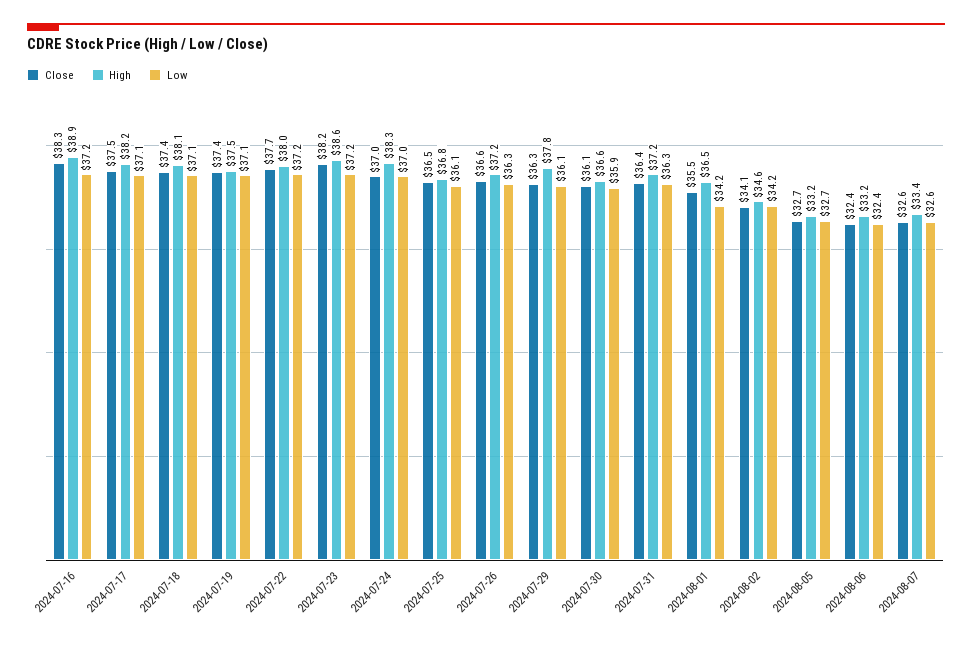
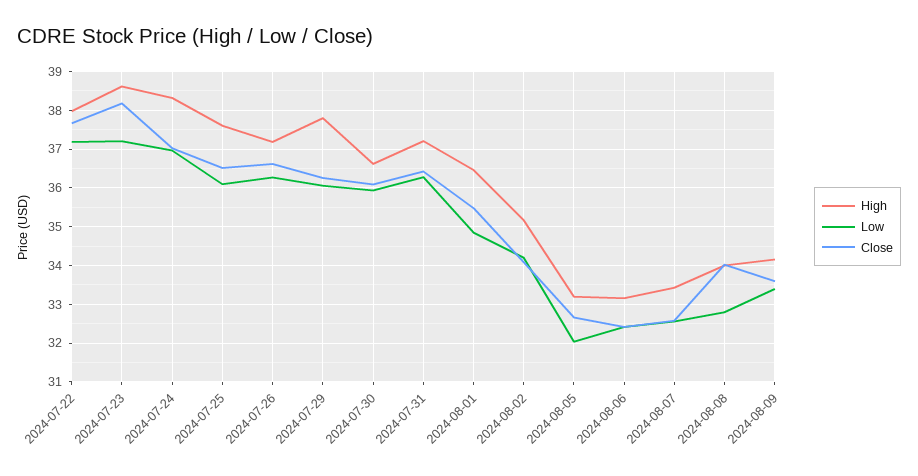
Close, 2024-07-16: 38.3 -> none
High, 2024-07-16: 38.9 -> none
Low, 2024-07-16: 37.2 -> none
Close, 2024-07-17: 37.5 -> none
High, 2024-07-17: 38.2 -> none
Low, 2024-07-17: 37.1 -> none
Close, 2024-07-18: 37.4 -> none
High, 2024-07-18: 38.1 -> none
Low, 2024-07-18: 37.1 -> none
Close, 2024-07-19: 37.4 -> none
High, 2024-07-19: 37.5 -> none
Low, 2024-07-19: 37.1 -> none
High, 2024-07-25: 36.8 -> 37.6
Low, 2024-08-01: 34.2 -> 34.8
High, 2024-08-02: 34.6 -> 35.2
Low, 2024-08-05: 32.7 -> 32
High, 2024-08-08: none -> 34
Low, 2024-08-08: none -> 32.8
Close, 2024-08-08: none -> 34
High, 2024-08-09: none -> 34.2
Low, 2024-08-09: none -> 33.4
Close, 2024-08-09: none -> 33.6

